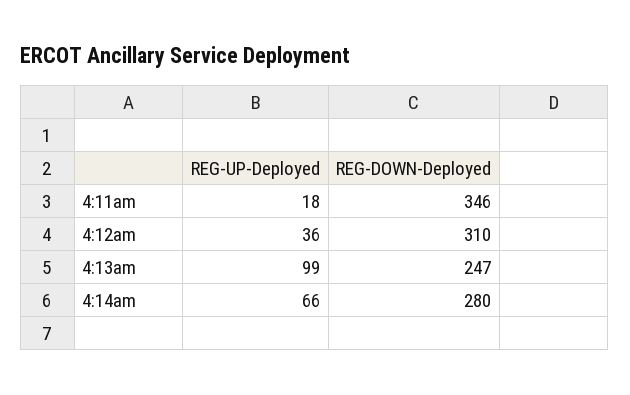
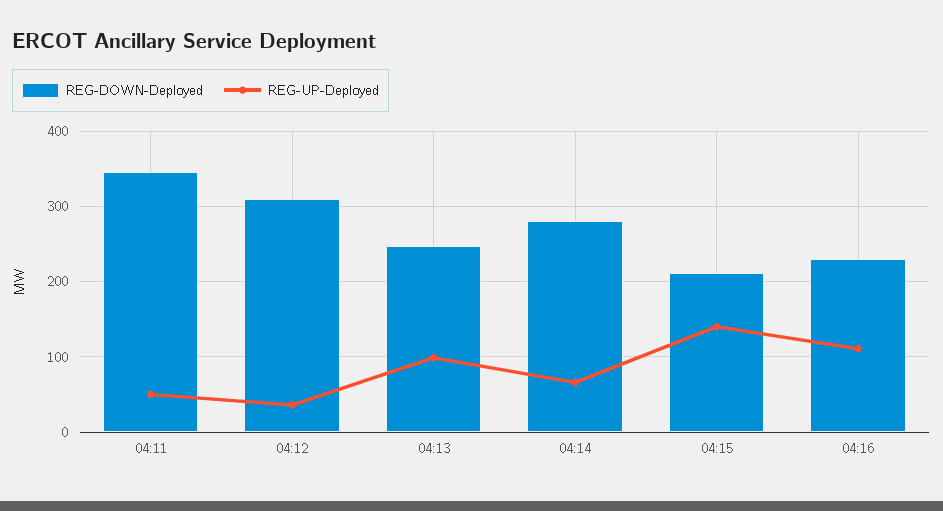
REG-UP-Deployed, 4:11am: 18 -> 50
REG-DOWN-Deployed, 04:15: none -> 210
REG-UP-Deployed, 04:15: none -> 140
REG-DOWN-Deployed, 04:16: none -> 230
REG-UP-Deployed, 04:16: none -> 110

